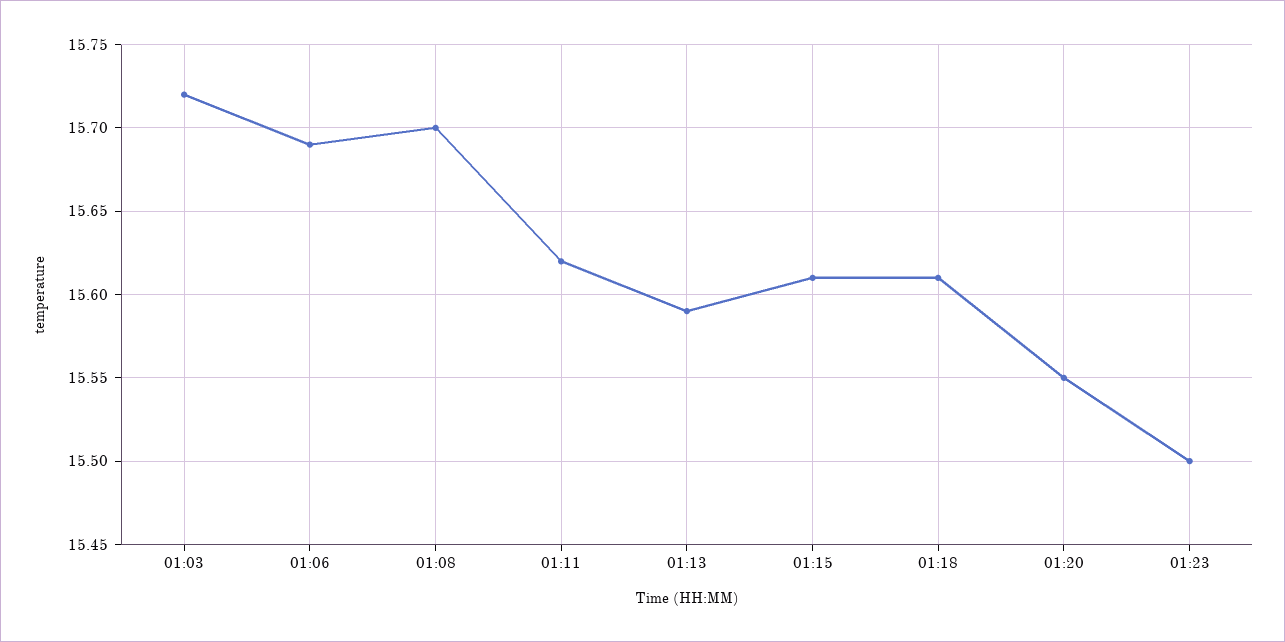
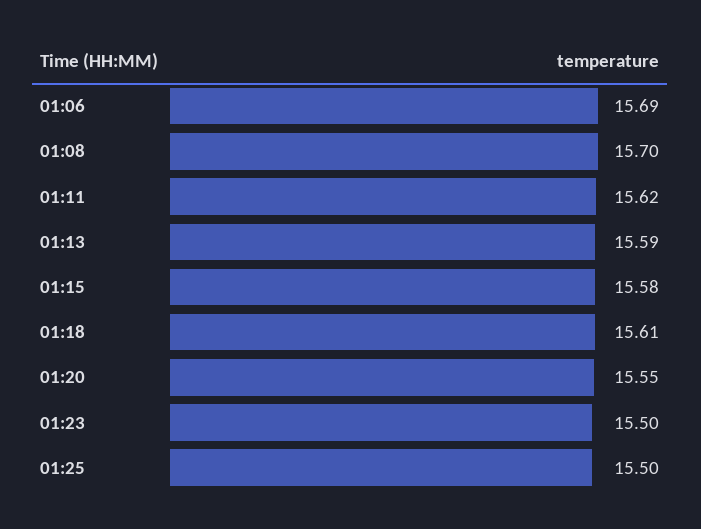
01:03: 15.72 -> none
01:15: 15.61 -> 15.58
01:25: none -> 15.5

